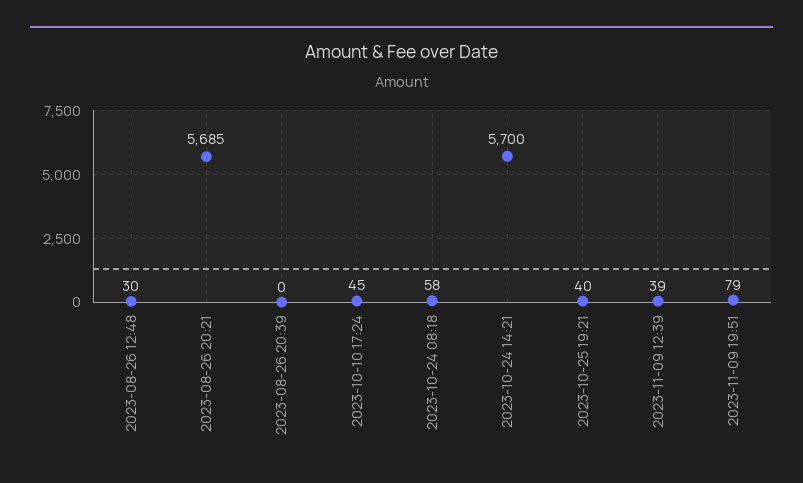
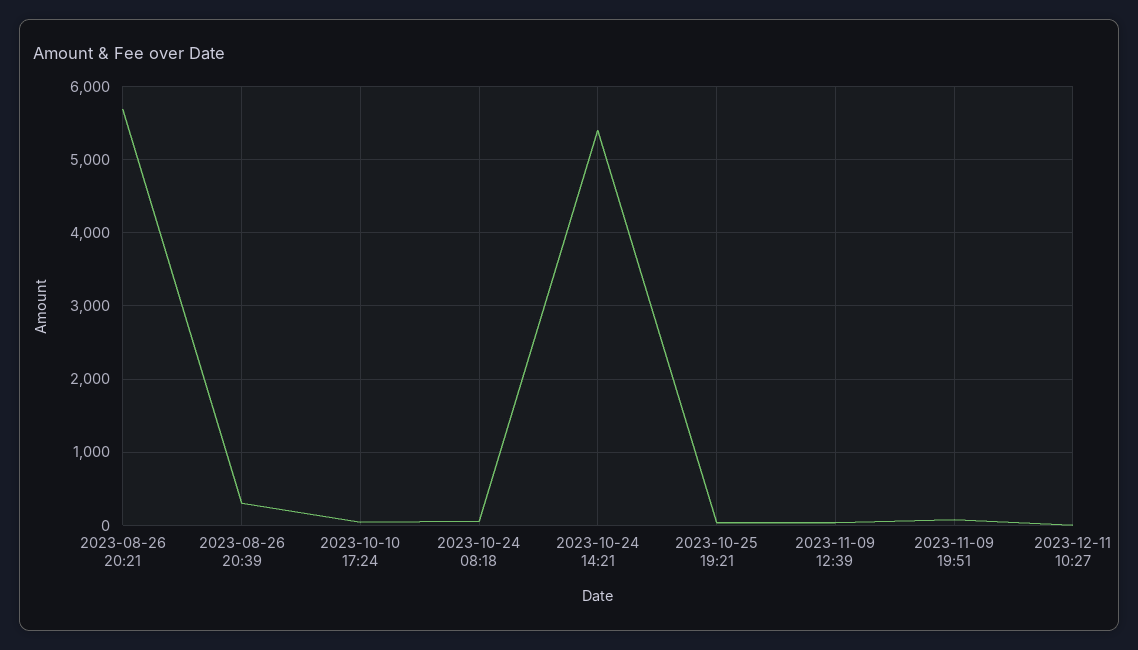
2023-08-26 12:48: 30 -> none
2023-08-26 20:39: 0 -> 300
2023-10-24 14:21: 5700 -> 5400
2023-12-11 10:27: none -> 0

